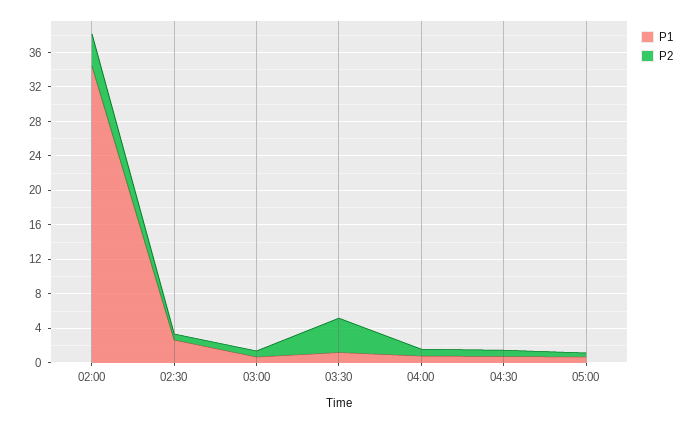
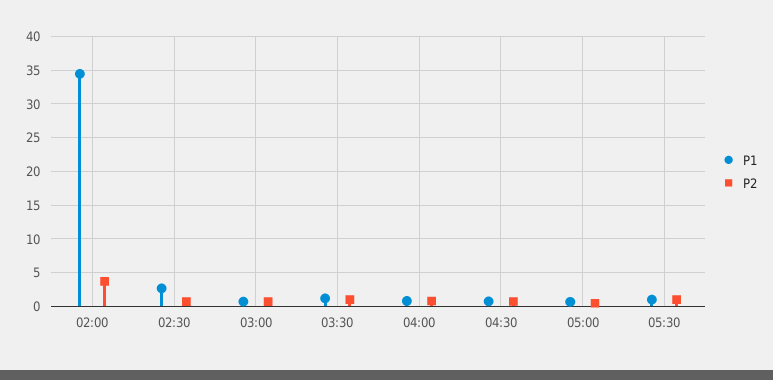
P2, 03:30: 4 -> 1
P1, 05:30: none -> 1
P2, 05:30: none -> 1

